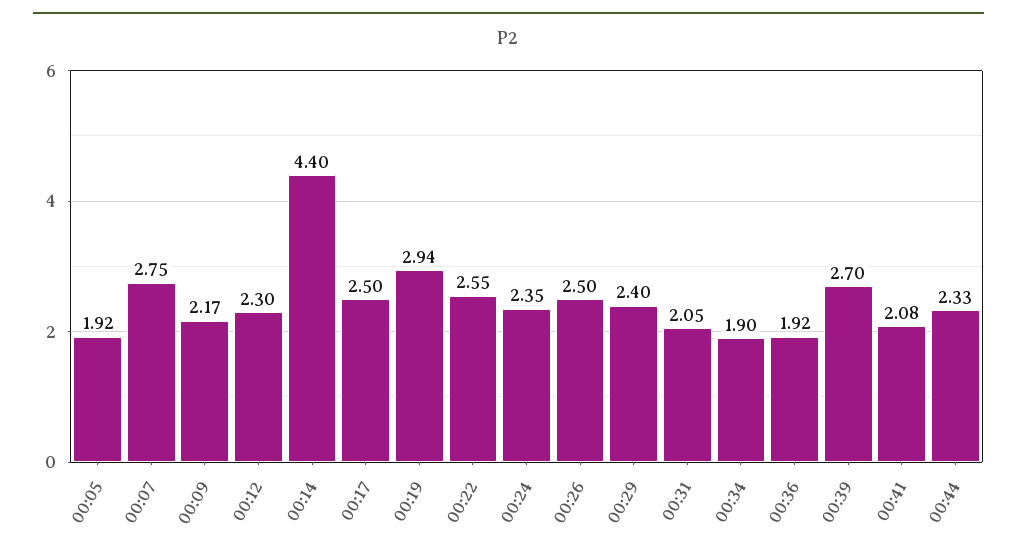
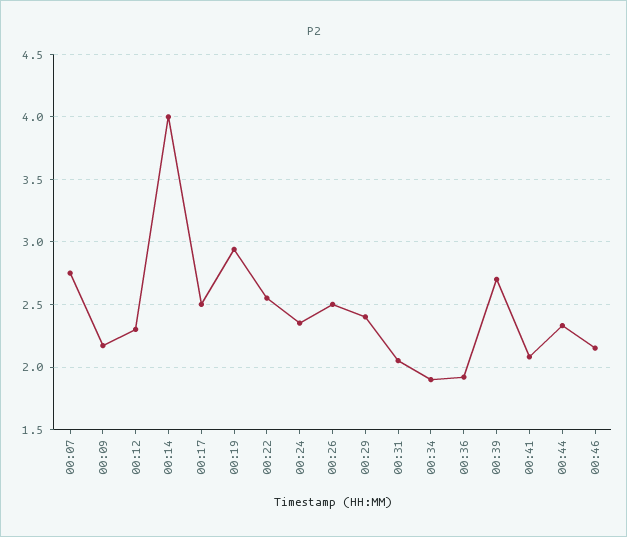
00:05: 1.92 -> none
00:14: 4.4 -> 4
00:46: none -> 2.15

